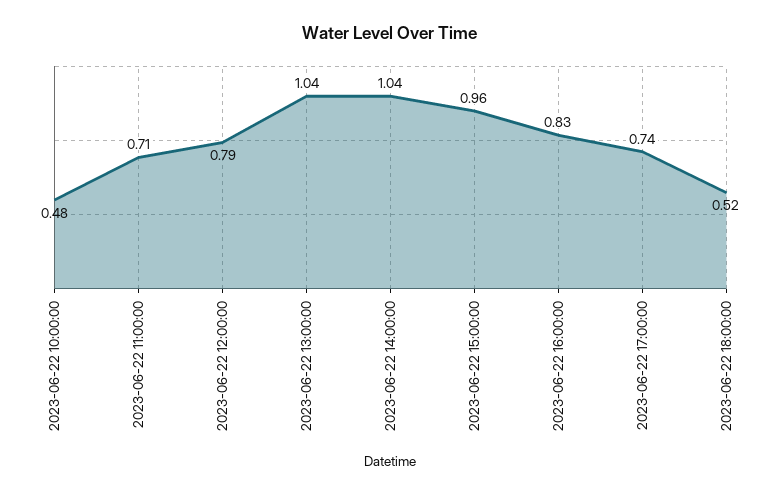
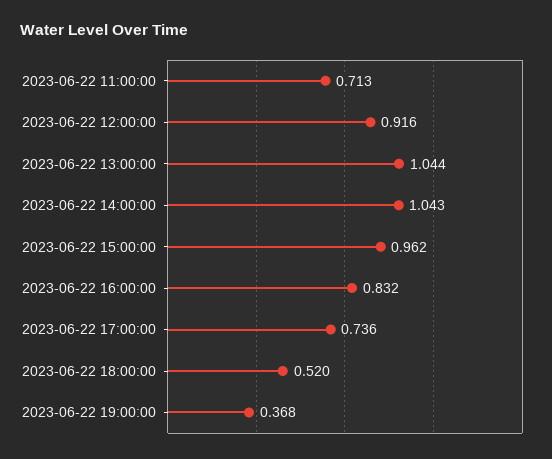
2023-06-22 10:00:00: 0.48 -> none
2023-06-22 12:00:00: 0.79 -> 0.916
2023-06-22 19:00:00: none -> 0.368

